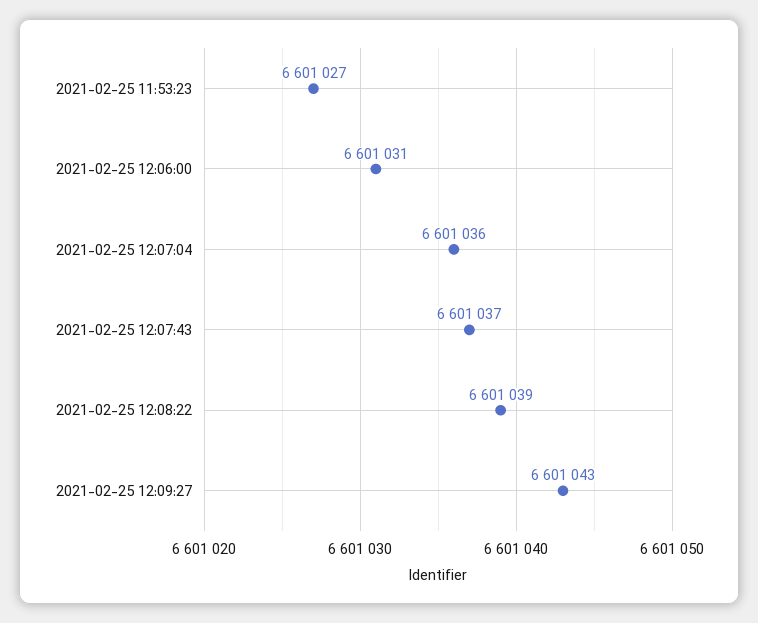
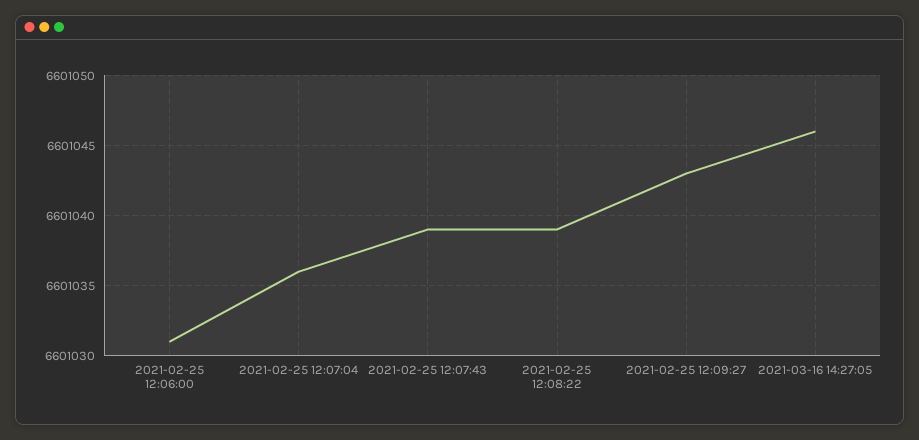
2021-02-25 11:53:23: 6601027 -> none
2021-02-25 12:07:43: 6601037 -> 6601039
2021-03-16 14:27:05: none -> 6601046

